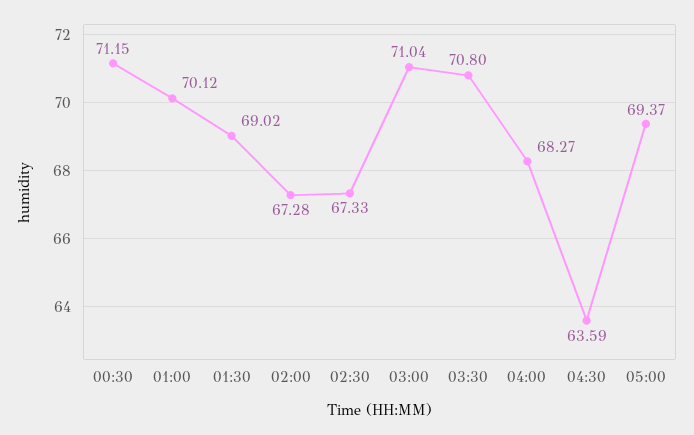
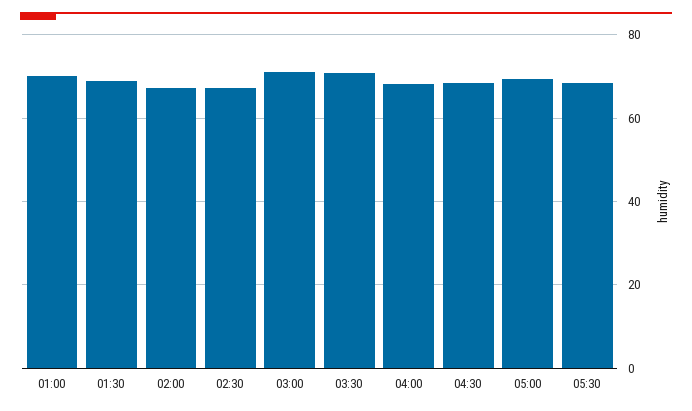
00:30: 71.15 -> none
04:30: 63.59 -> 68
05:30: none -> 68

